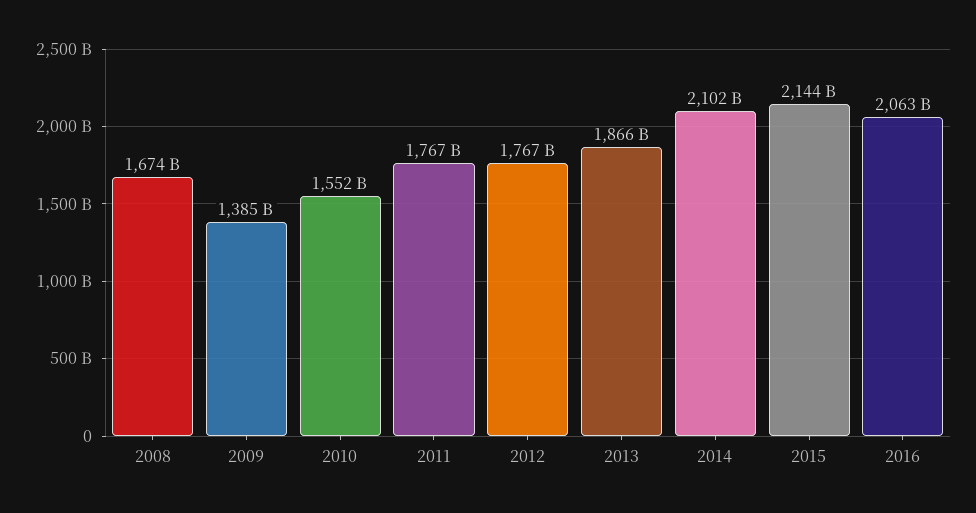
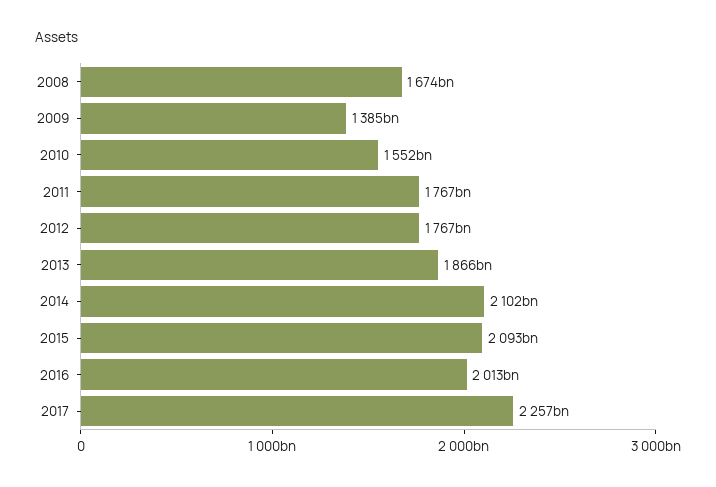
2015: 2144000000000 -> 2093000000000
2016: 2063000000000 -> 2013000000000
2017: none -> 2257000000000

